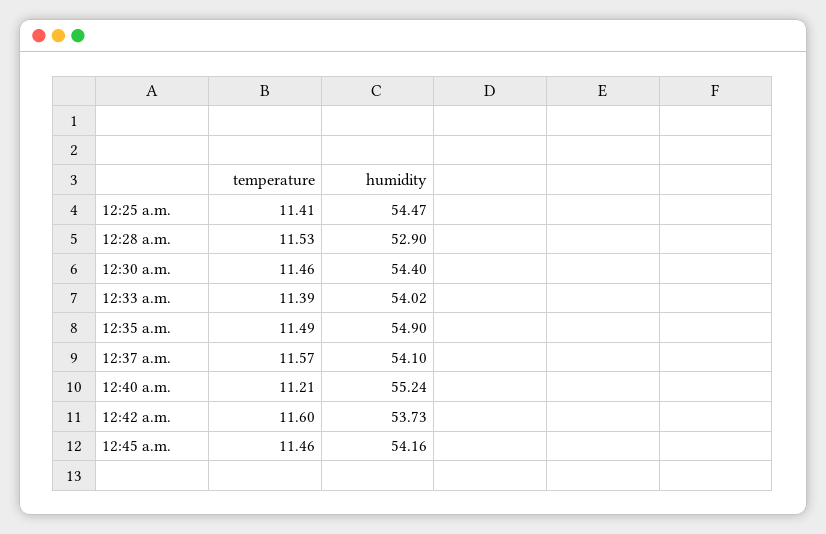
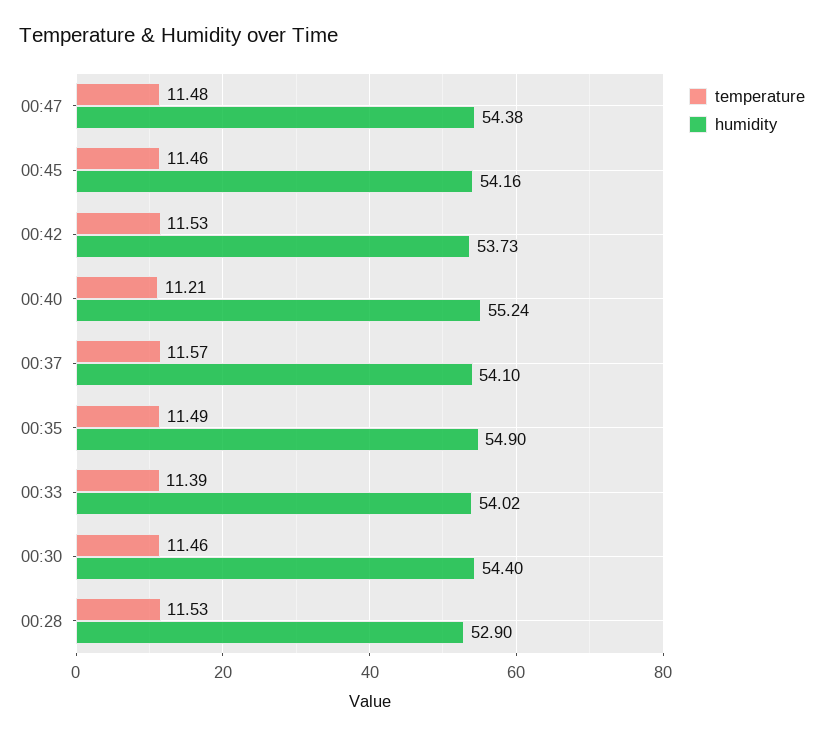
temperature, 12:25 a.m.: 11.41 -> none
humidity, 12:25 a.m.: 54.47 -> none
temperature, 12:42 a.m.: 11.6 -> 11.53
temperature, 00:47: none -> 11.48
humidity, 00:47: none -> 54.38

